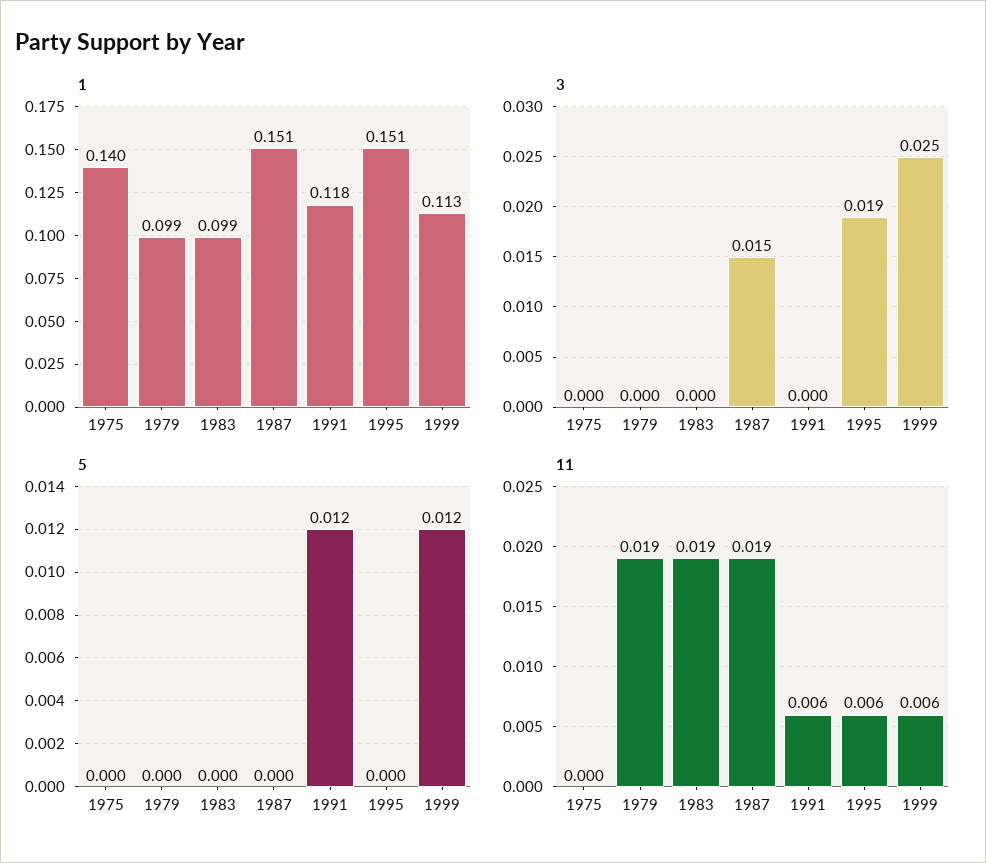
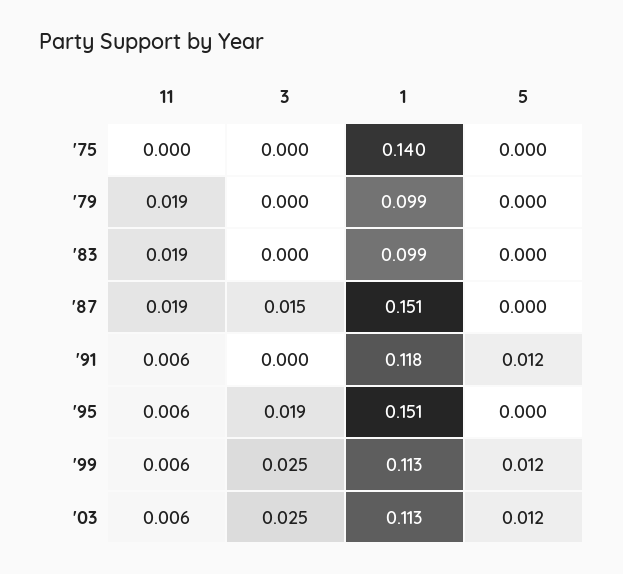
11, '03: none -> 0.006
3, '03: none -> 0.025
1, '03: none -> 0.113
5, '03: none -> 0.012

